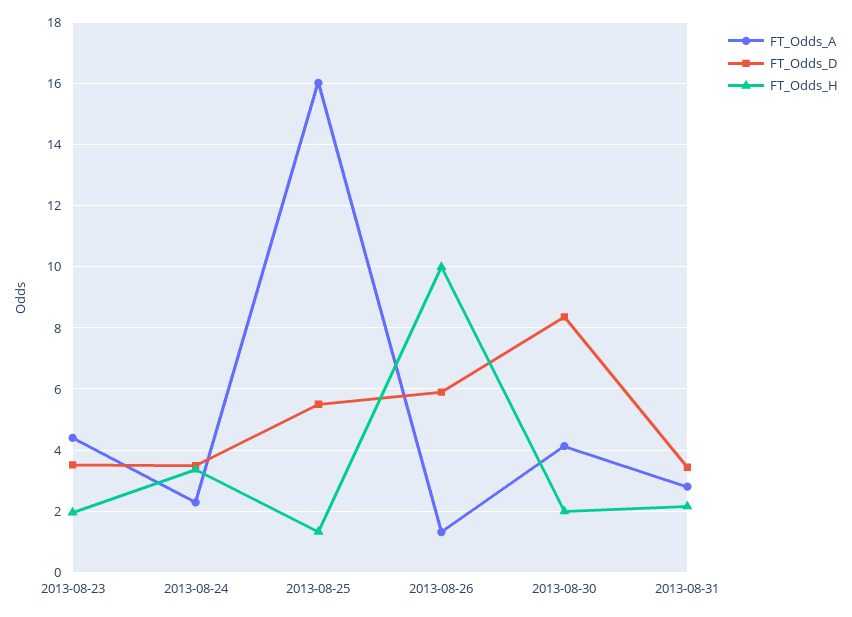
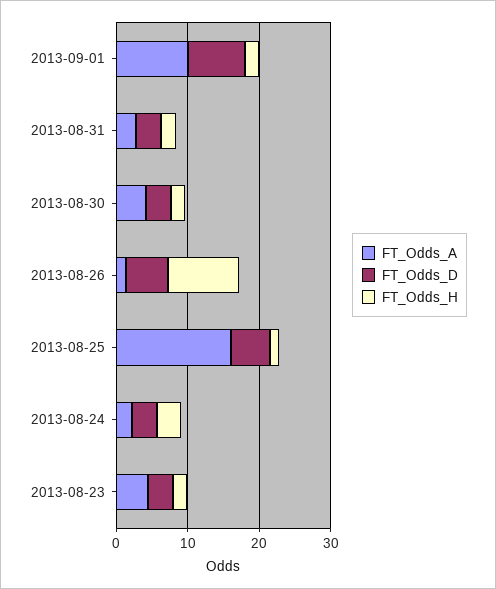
FT_Odds_D, 2013-08-30: 8.4 -> 4
FT_Odds_A, 2013-09-01: none -> 10
FT_Odds_D, 2013-09-01: none -> 8
FT_Odds_H, 2013-09-01: none -> 2

